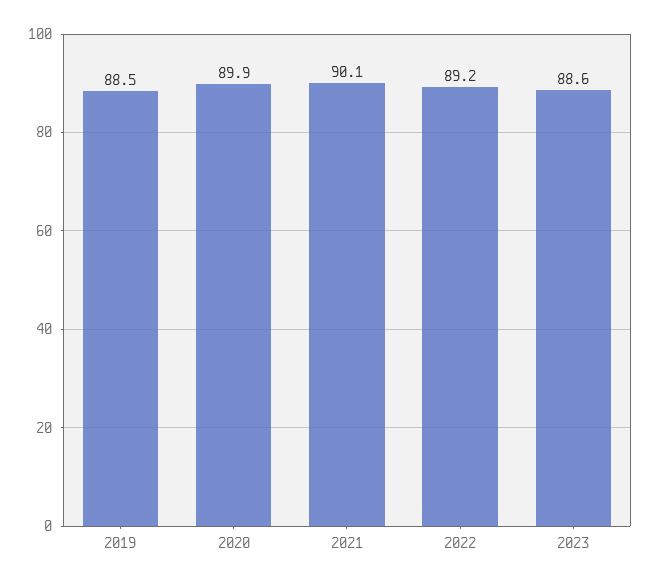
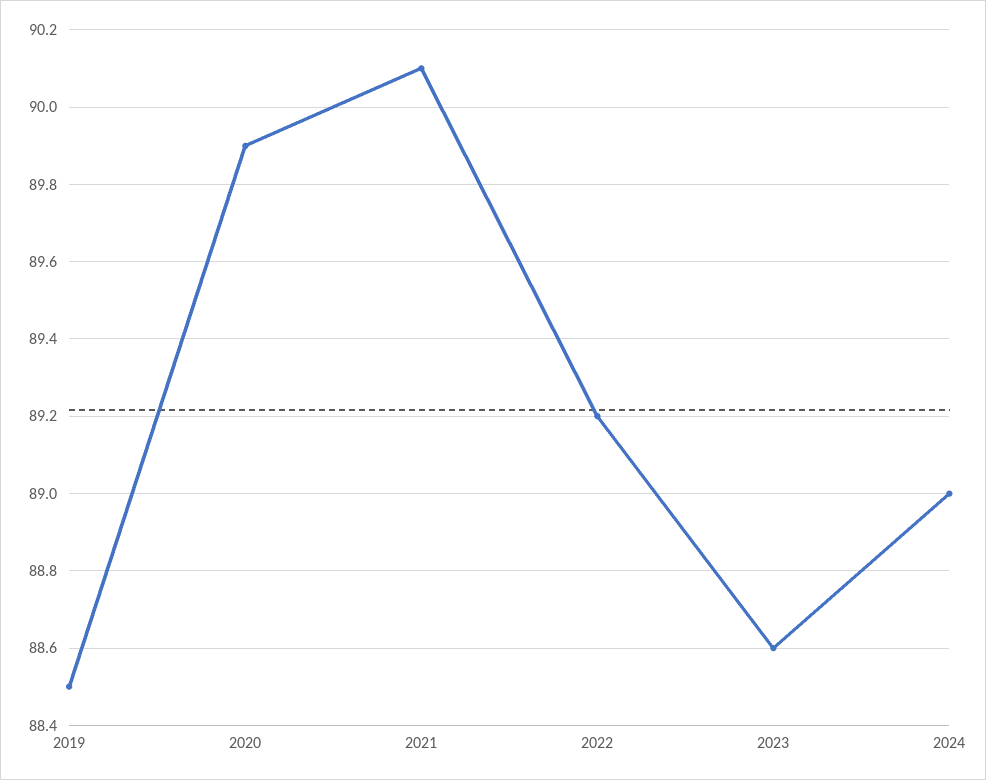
2024: none -> 89

